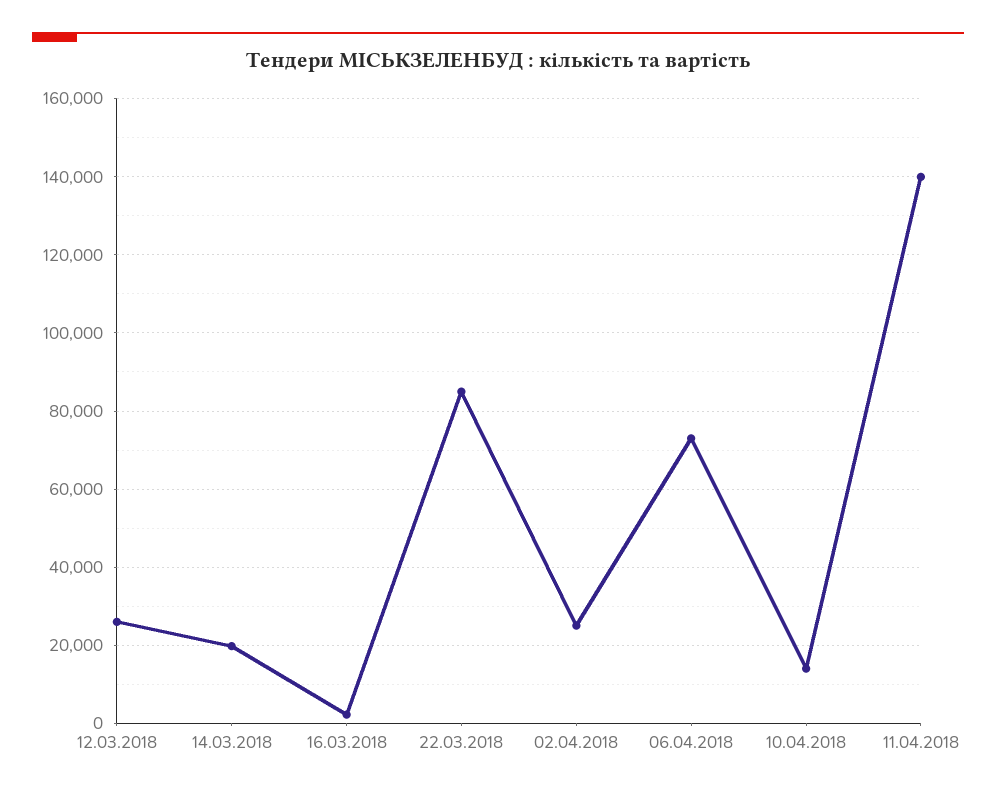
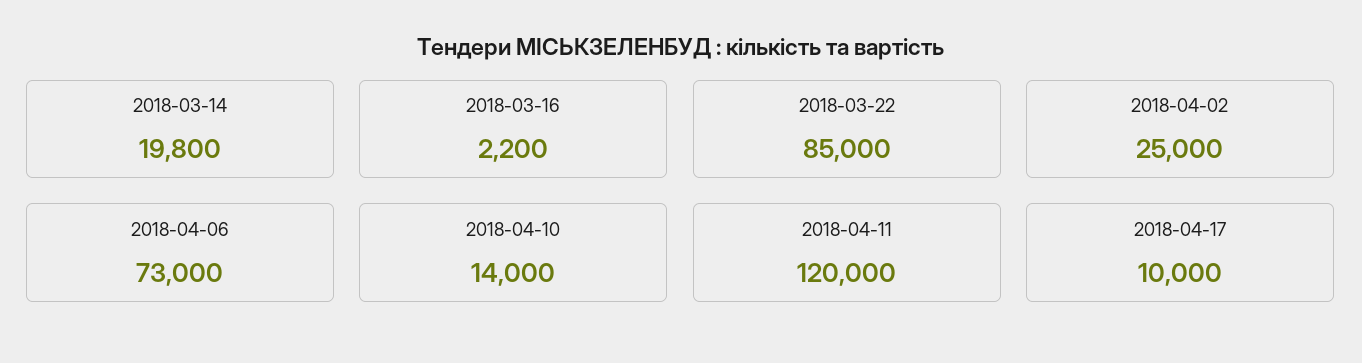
12.03.2018: 26000 -> none
11.04.2018: 140000 -> 120000
2018-04-17: none -> 10000

